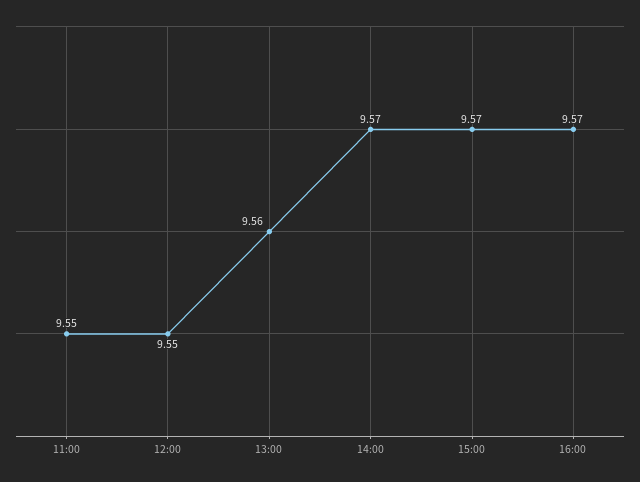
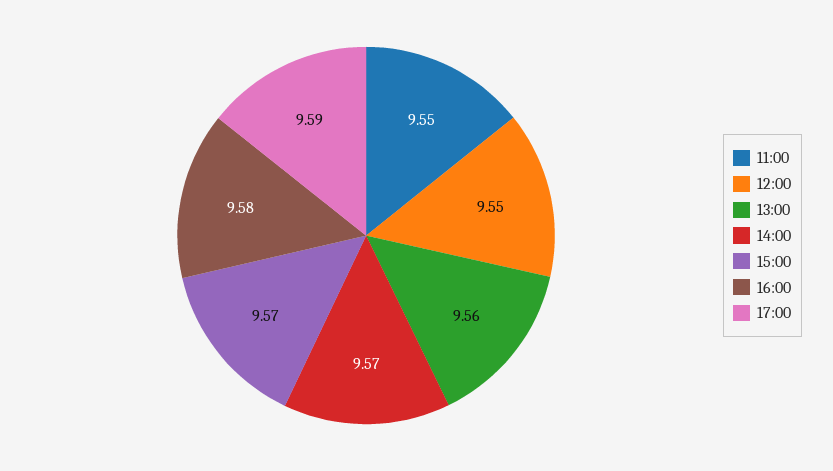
16:00: 9.57 -> 9.58
17:00: none -> 9.59

